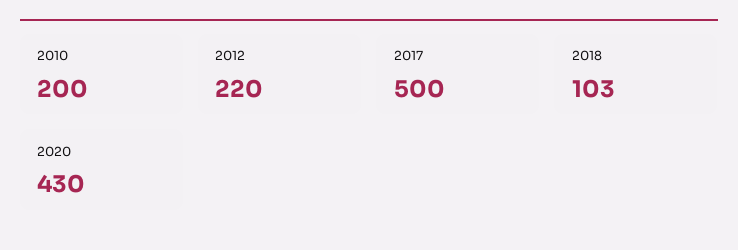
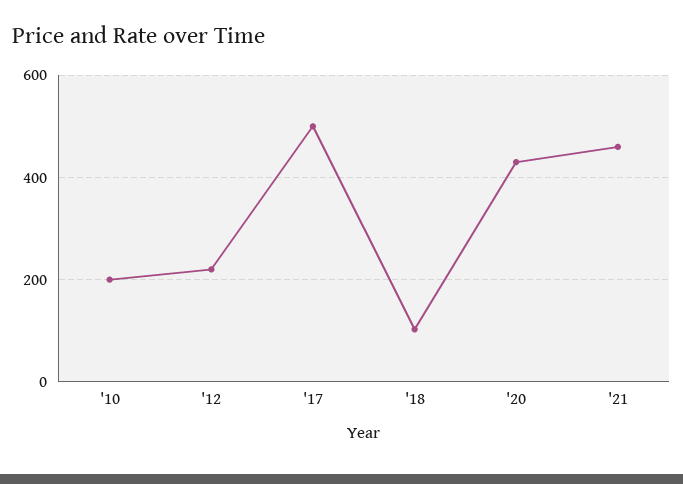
'21: none -> 460

